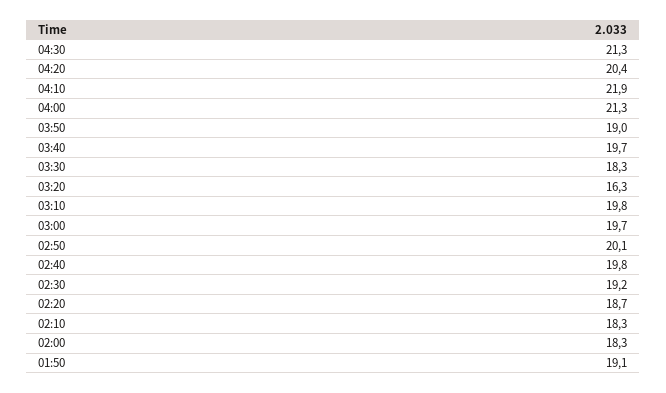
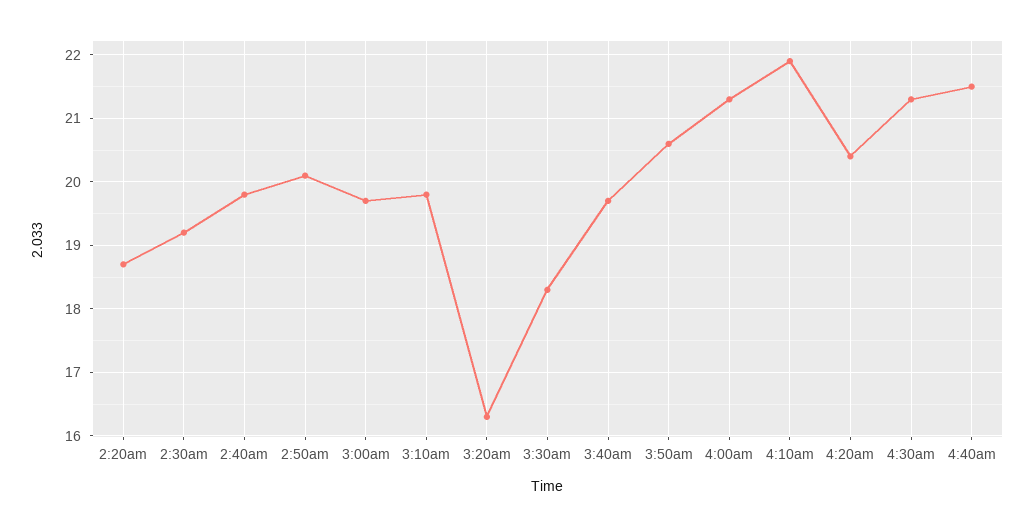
03:50: 19 -> 20.6
02:10: 18.3 -> none
02:00: 18.3 -> none
01:50: 19.1 -> none
4:40am: none -> 21.5

